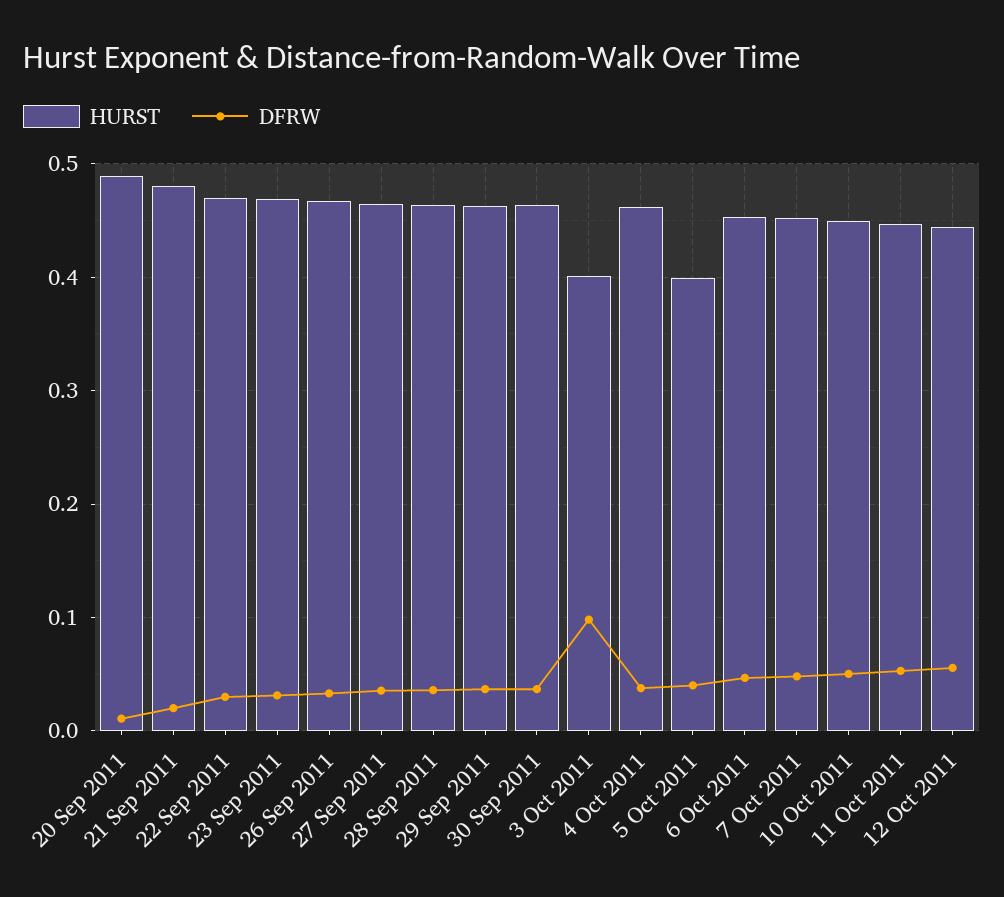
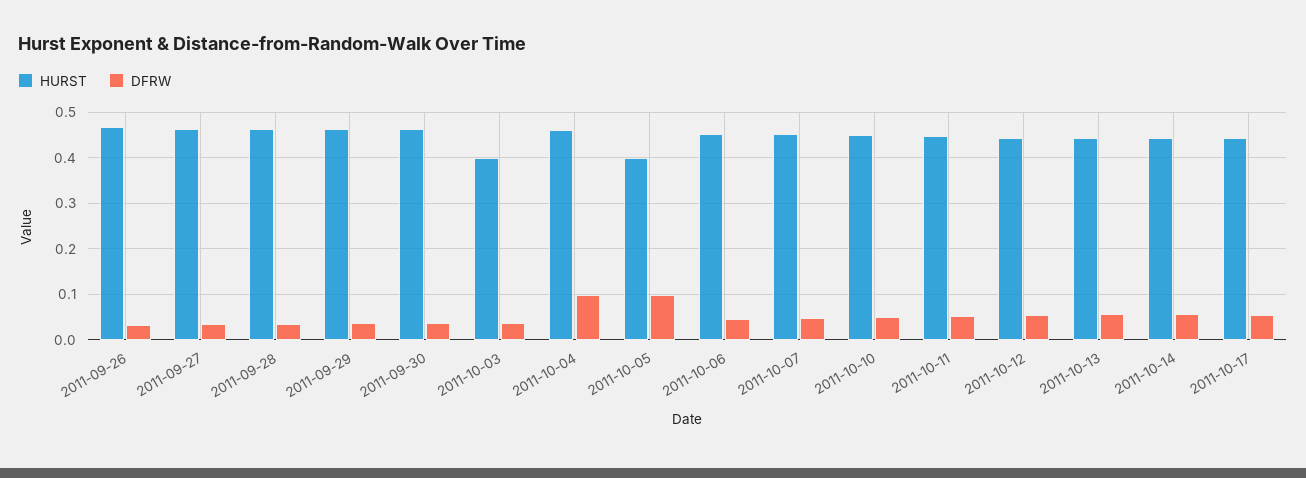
HURST, 20 Sep 2011: 0.49 -> none
DFRW, 20 Sep 2011: 0.01 -> none
HURST, 21 Sep 2011: 0.48 -> none
DFRW, 21 Sep 2011: 0.02 -> none
HURST, 22 Sep 2011: 0.47 -> none
DFRW, 22 Sep 2011: 0.03 -> none
HURST, 23 Sep 2011: 0.47 -> none
DFRW, 23 Sep 2011: 0.03 -> none
DFRW, 3 Oct 2011: 0.1 -> 0.04
DFRW, 4 Oct 2011: 0.04 -> 0.1
DFRW, 5 Oct 2011: 0.04 -> 0.1
HURST, 2011-10-13: none -> 0.44
DFRW, 2011-10-13: none -> 0.06
HURST, 2011-10-14: none -> 0.44
DFRW, 2011-10-14: none -> 0.06
HURST, 2011-10-17: none -> 0.44
DFRW, 2011-10-17: none -> 0.06

